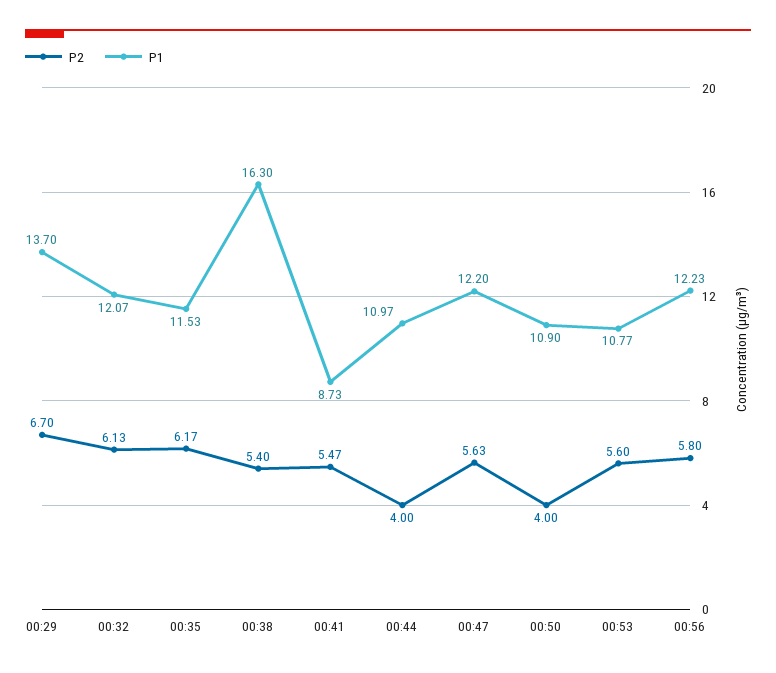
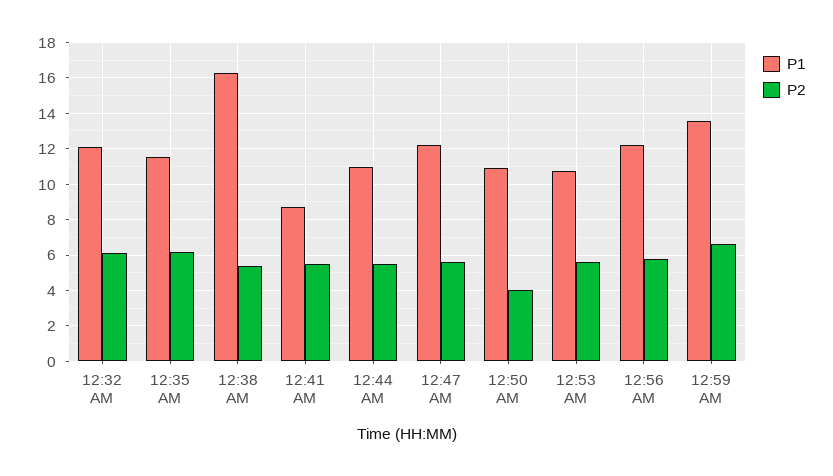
P2, 00:29: 6.7 -> none
P1, 00:29: 13.7 -> none
P2, 00:44: 4 -> 5.5
P1, 12:59 AM: none -> 13.5
P2, 12:59 AM: none -> 6.5

